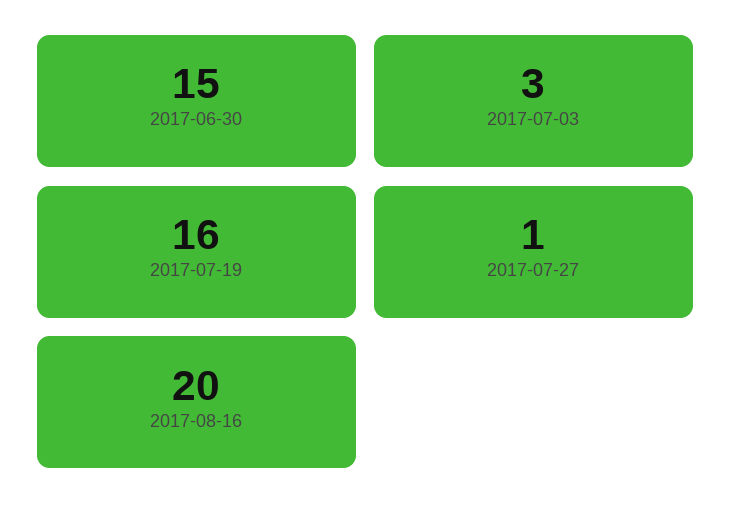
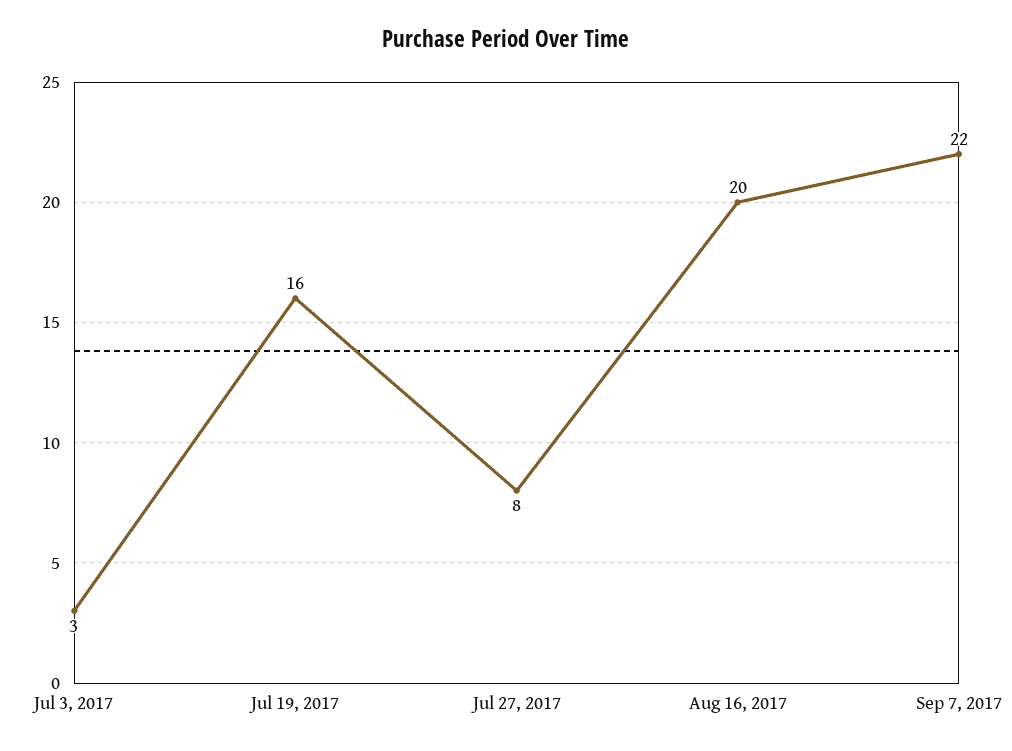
2017-06-30: 15 -> none
2017-07-27: 1 -> 8
Sep 7, 2017: none -> 22

